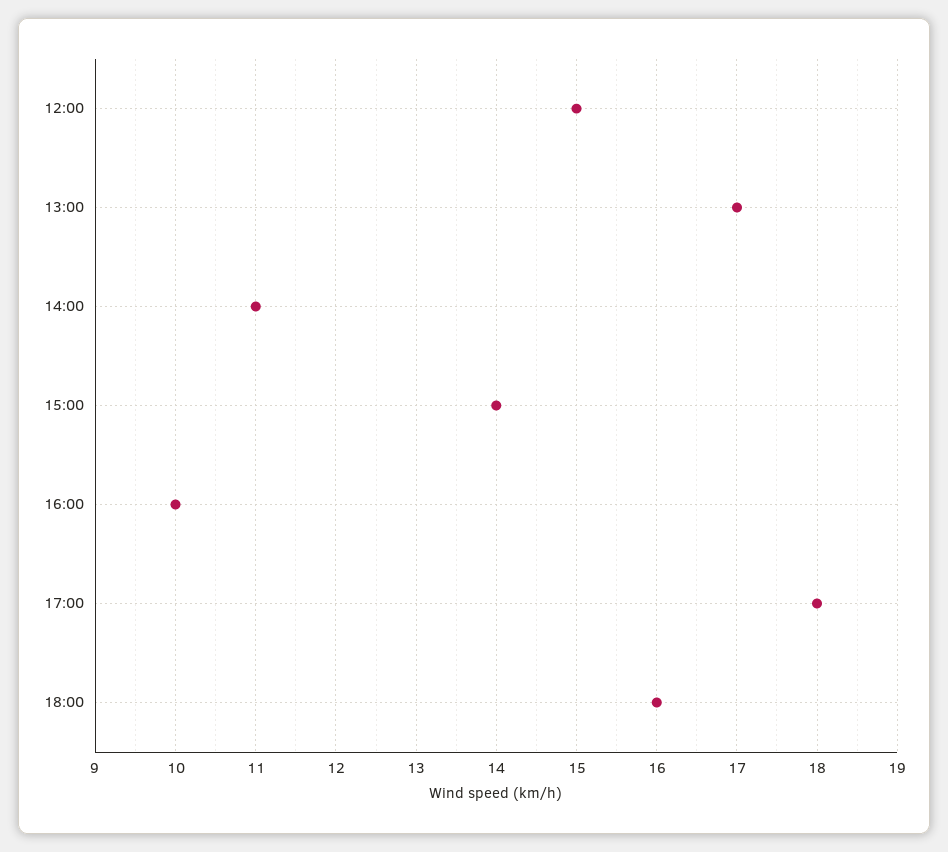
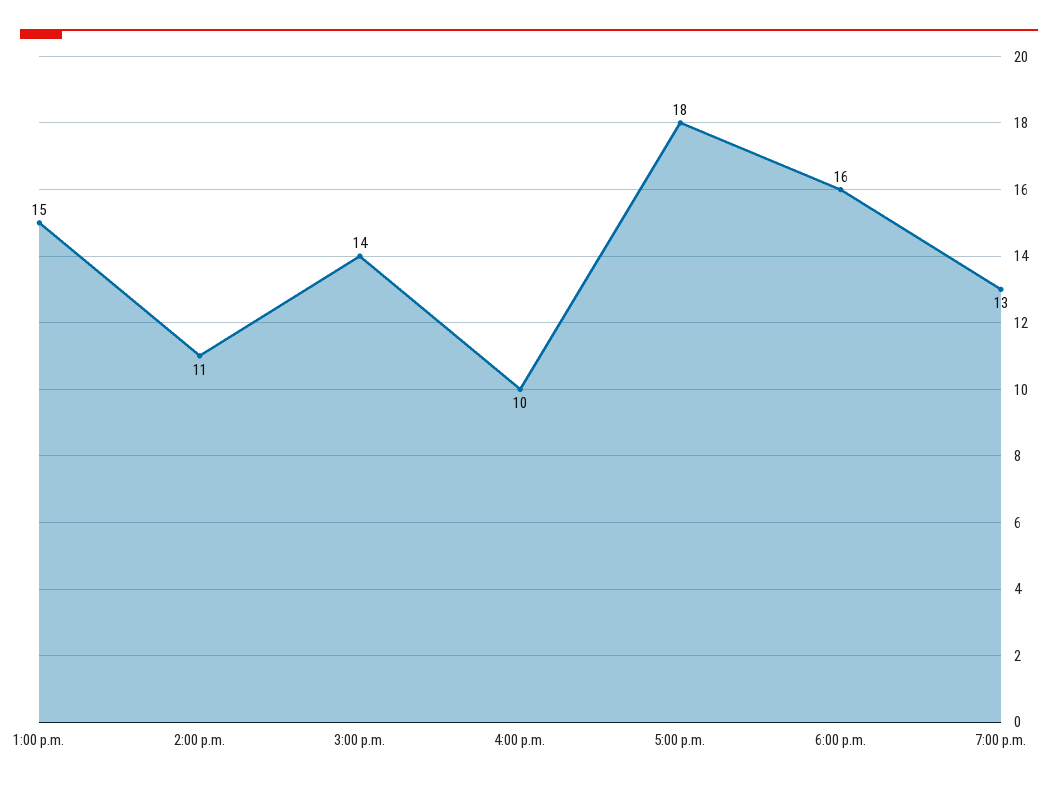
12:00: 15 -> none
13:00: 17 -> 15
7:00 p.m.: none -> 13

